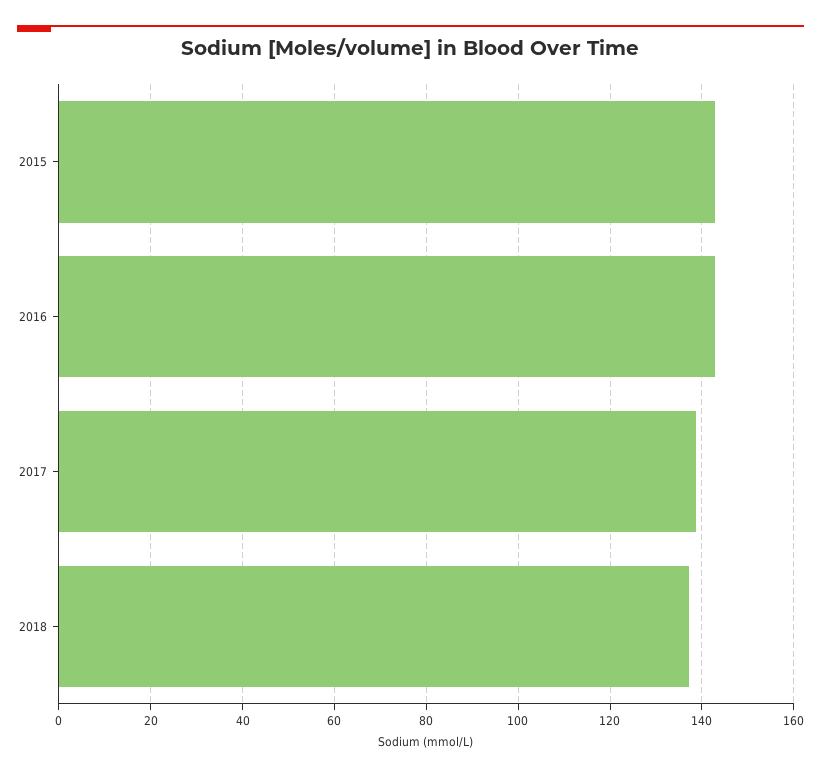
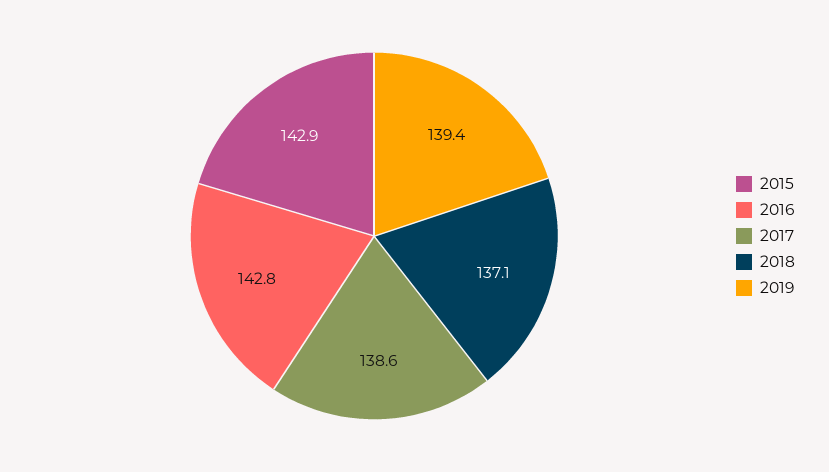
2019: none -> 139.4

